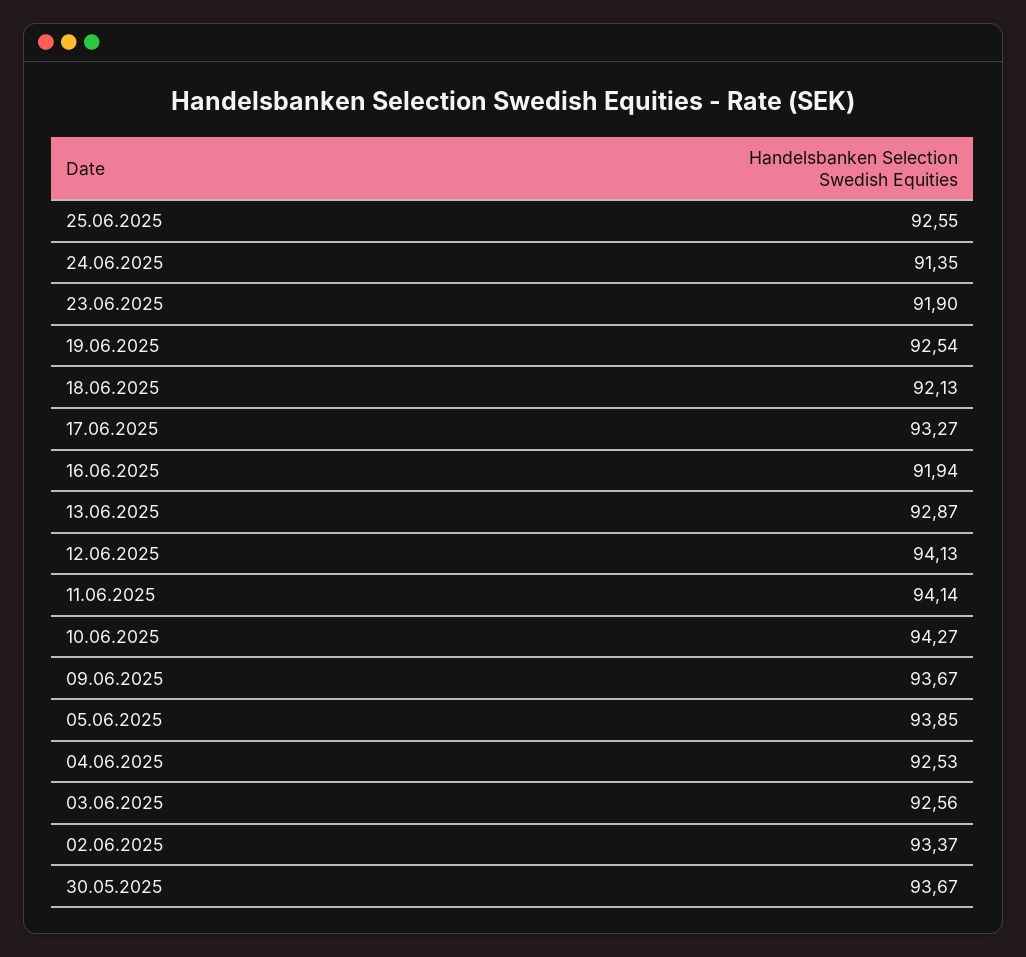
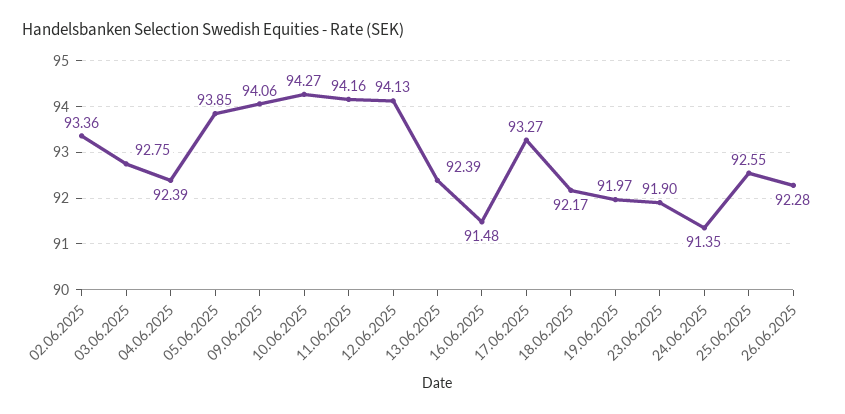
19.06.2025: 92.54 -> 91.97
18.06.2025: 92.13 -> 92.17
16.06.2025: 91.94 -> 91.48
13.06.2025: 92.87 -> 92.39
11.06.2025: 94.14 -> 94.16
09.06.2025: 93.67 -> 94.06
04.06.2025: 92.53 -> 92.39
03.06.2025: 92.56 -> 92.75
02.06.2025: 93.37 -> 93.36
30.05.2025: 93.67 -> none
26.06.2025: none -> 92.28

